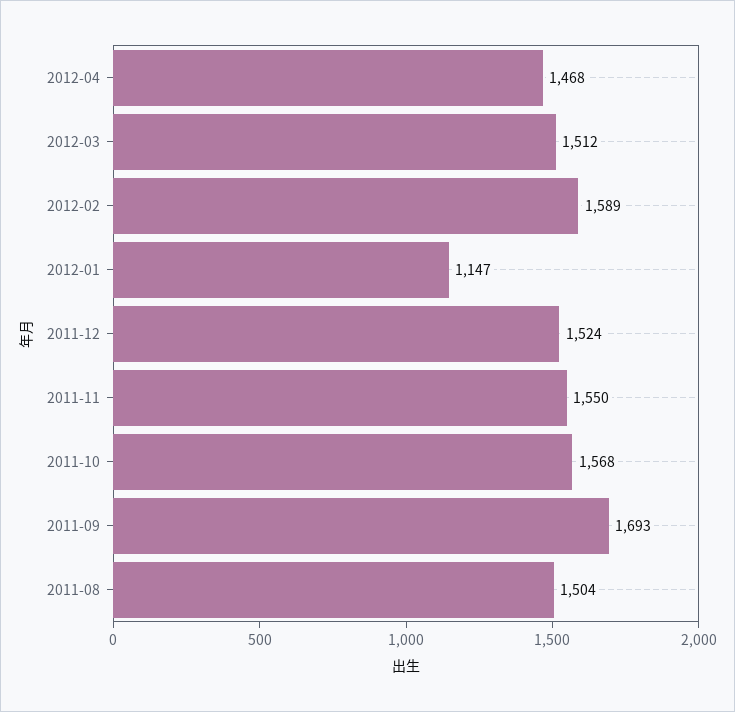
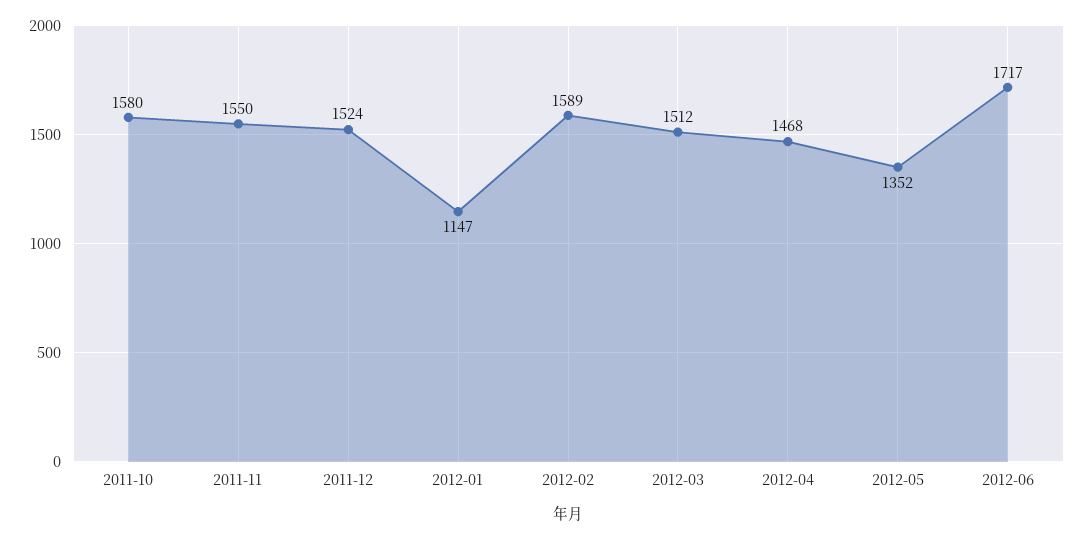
2011-10: 1568 -> 1580
2011-09: 1693 -> none
2011-08: 1504 -> none
2012-05: none -> 1352
2012-06: none -> 1717

